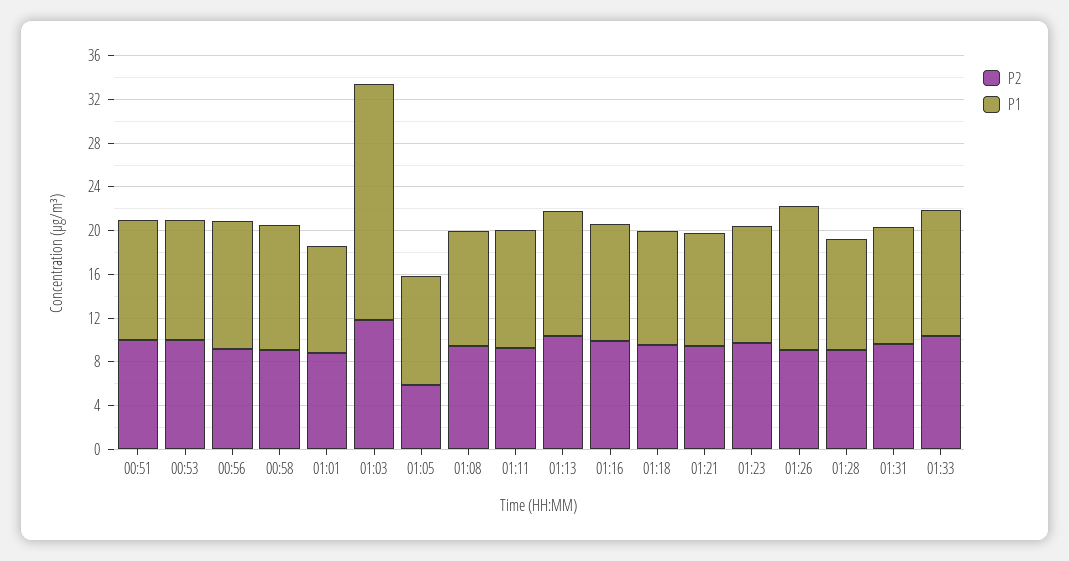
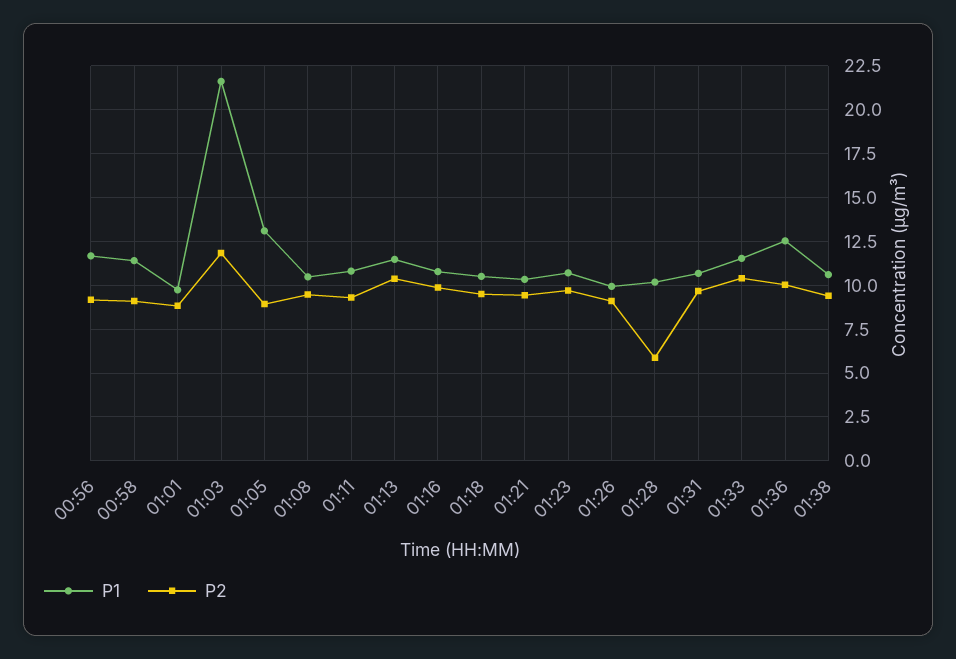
P2, 00:51: 10 -> none
P1, 00:51: 11 -> none
P2, 00:53: 10 -> none
P1, 00:53: 11 -> none
P2, 01:05: 6 -> 9
P1, 01:05: 10 -> 13
P1, 01:26: 13 -> 10
P2, 01:28: 9 -> 6
P1, 01:36: none -> 12.5
P2, 01:36: none -> 10
P1, 01:38: none -> 10.5
P2, 01:38: none -> 9.5

